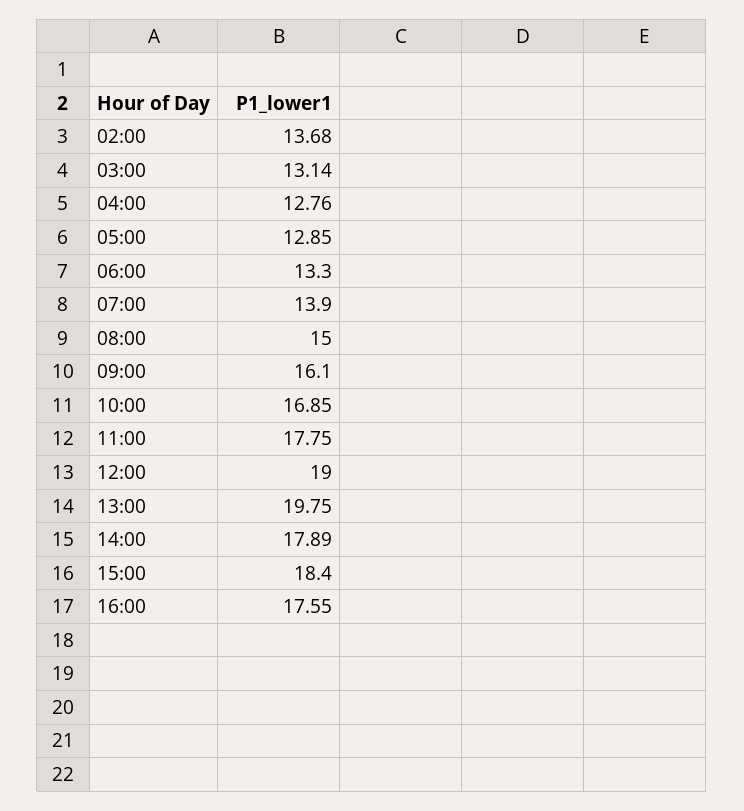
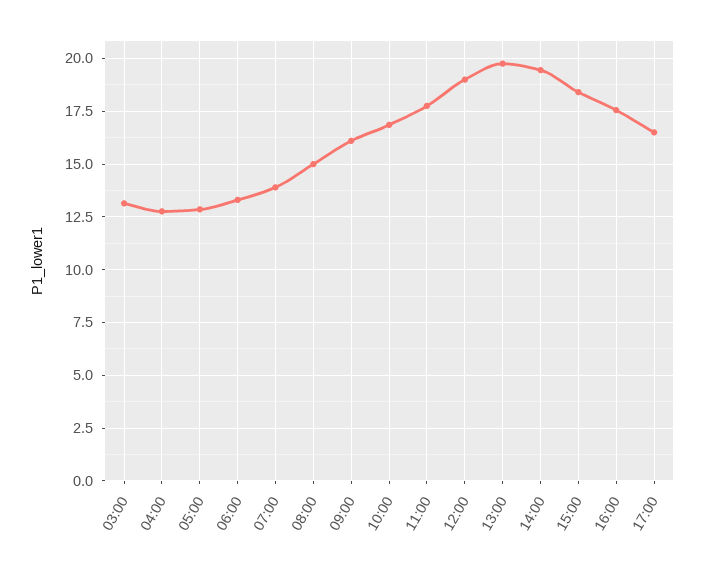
02:00: 13.68 -> none
14:00: 17.89 -> 19.5
17:00: none -> 16.5

